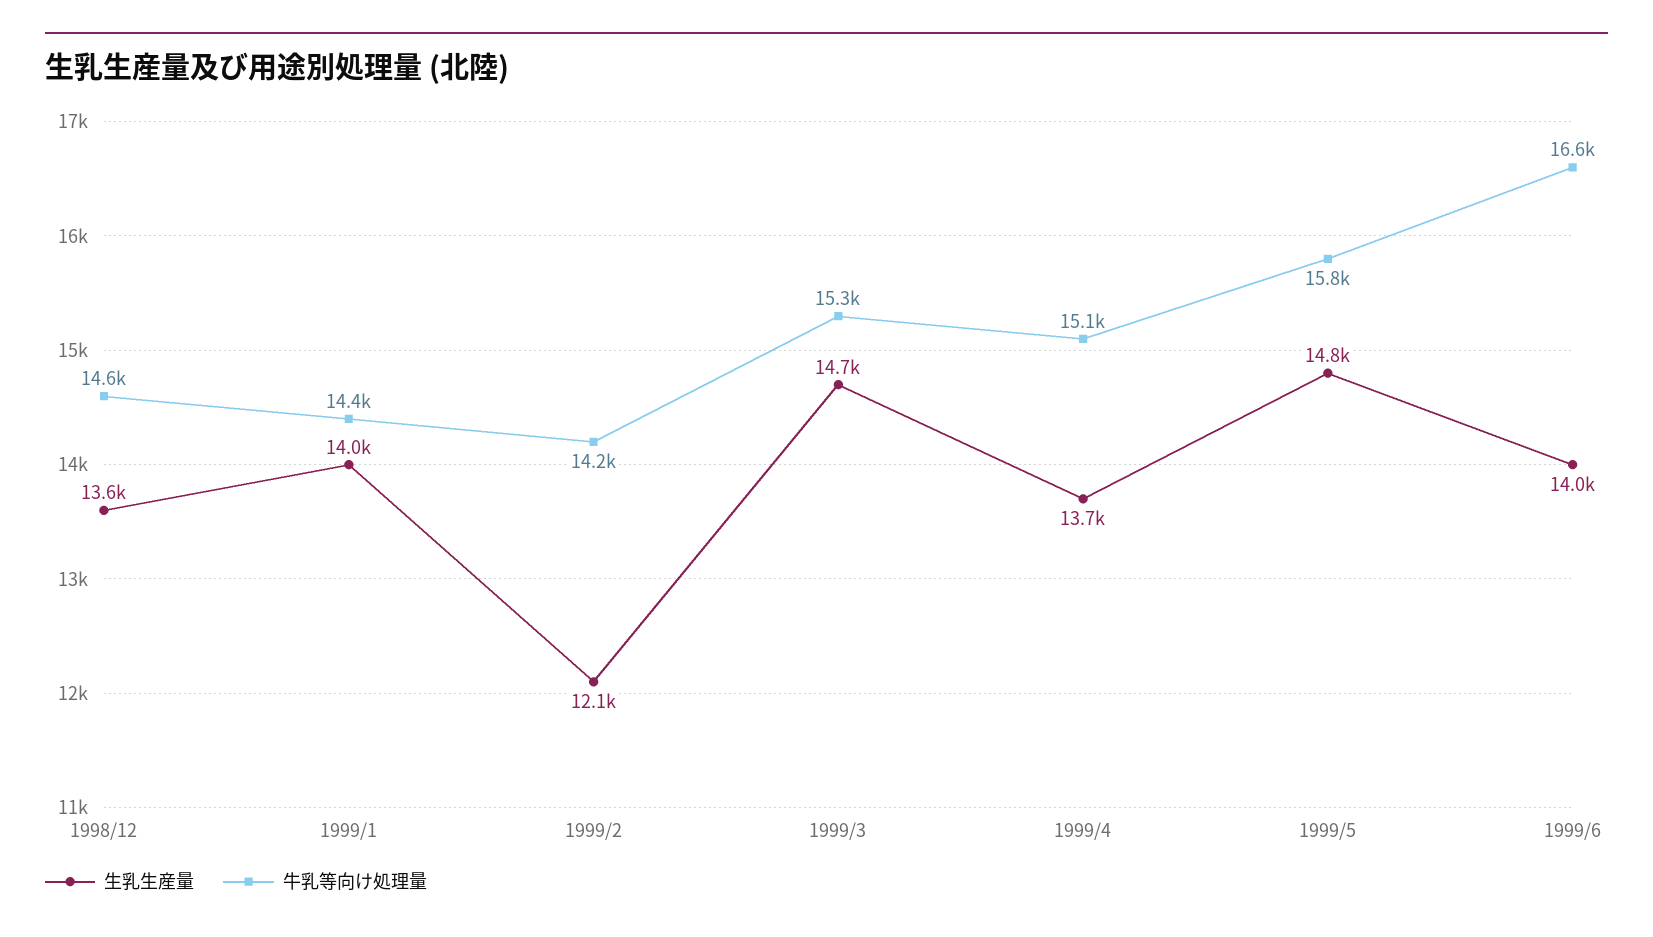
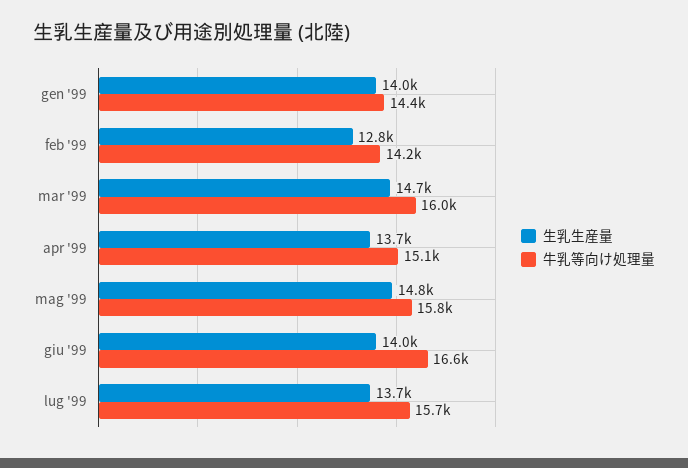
生乳生産量, 1998/12: 13600 -> none
牛乳等向け処理量, 1998/12: 14600 -> none
生乳生産量, 1999/2: 12100 -> 12800
牛乳等向け処理量, 1999/3: 15300 -> 16000
生乳生産量, lug '99: none -> 13700
牛乳等向け処理量, lug '99: none -> 15700

